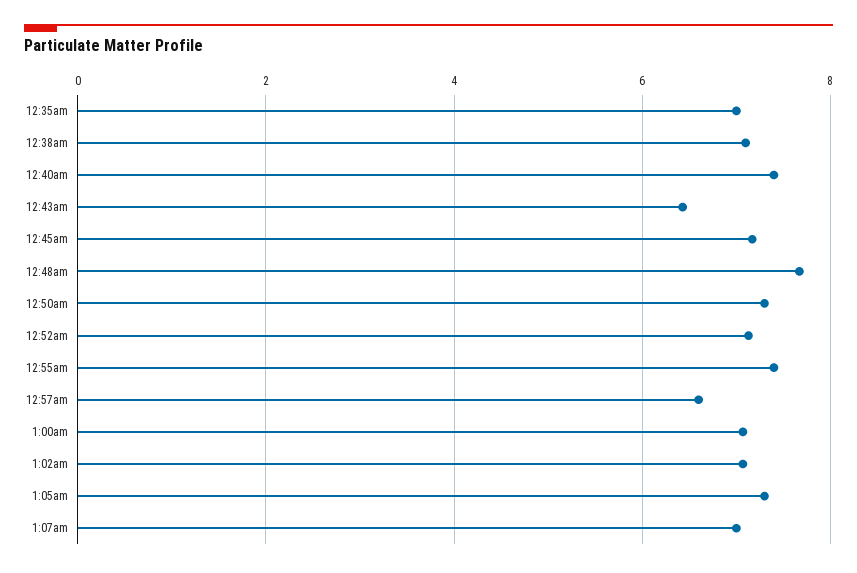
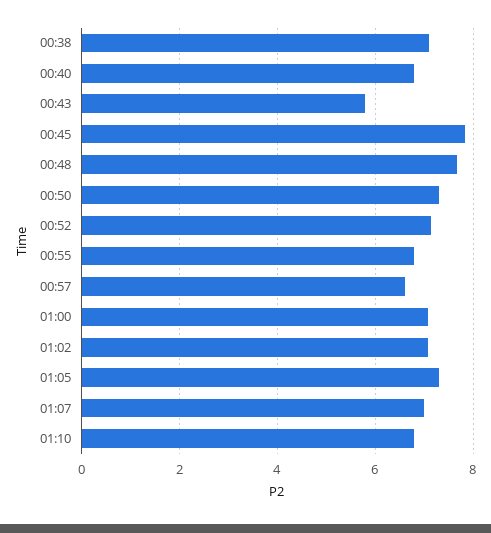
12:35am: 7 -> none
12:40am: 7.4 -> 6.8
12:43am: 6.4 -> 5.8
12:45am: 7.2 -> 7.8
12:55am: 7.4 -> 6.8
01:10: none -> 6.8

